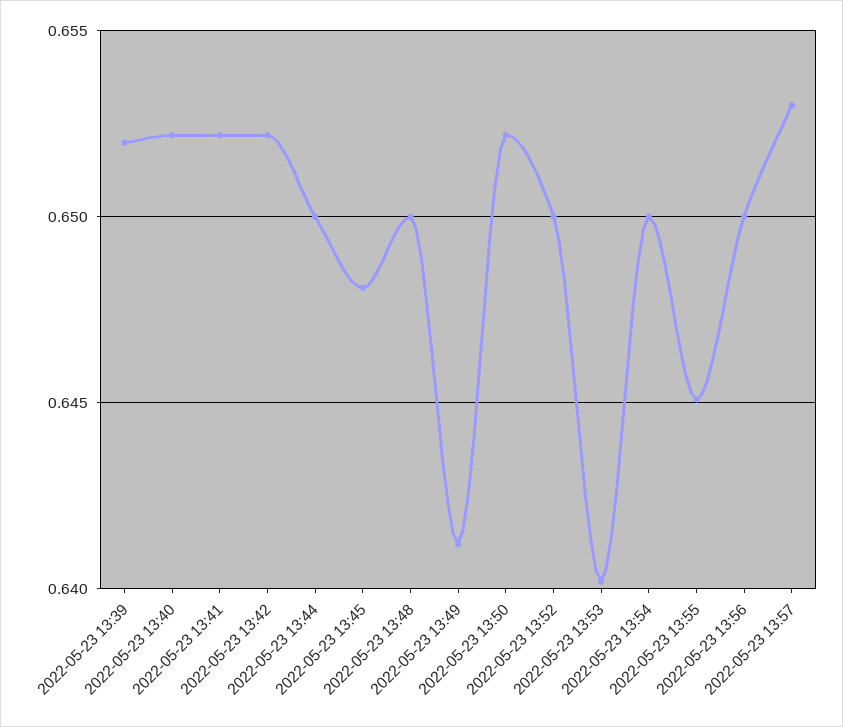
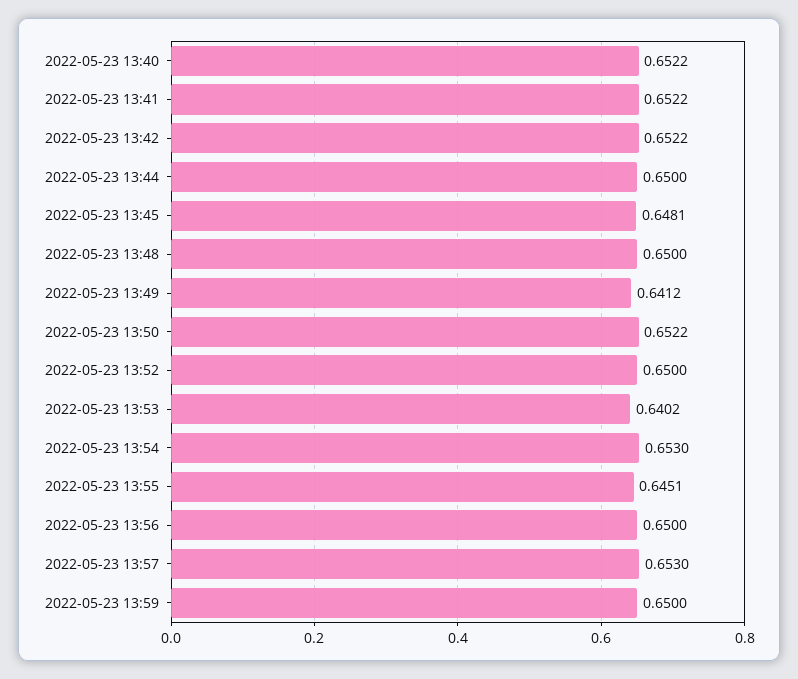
2022-05-23 13:39: 0.652 -> none
2022-05-23 13:54: 0.65 -> 0.653
2022-05-23 13:59: none -> 0.65

